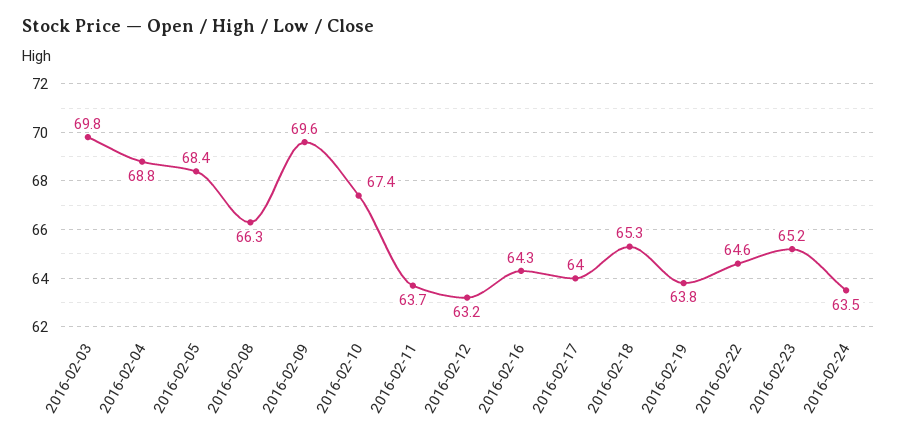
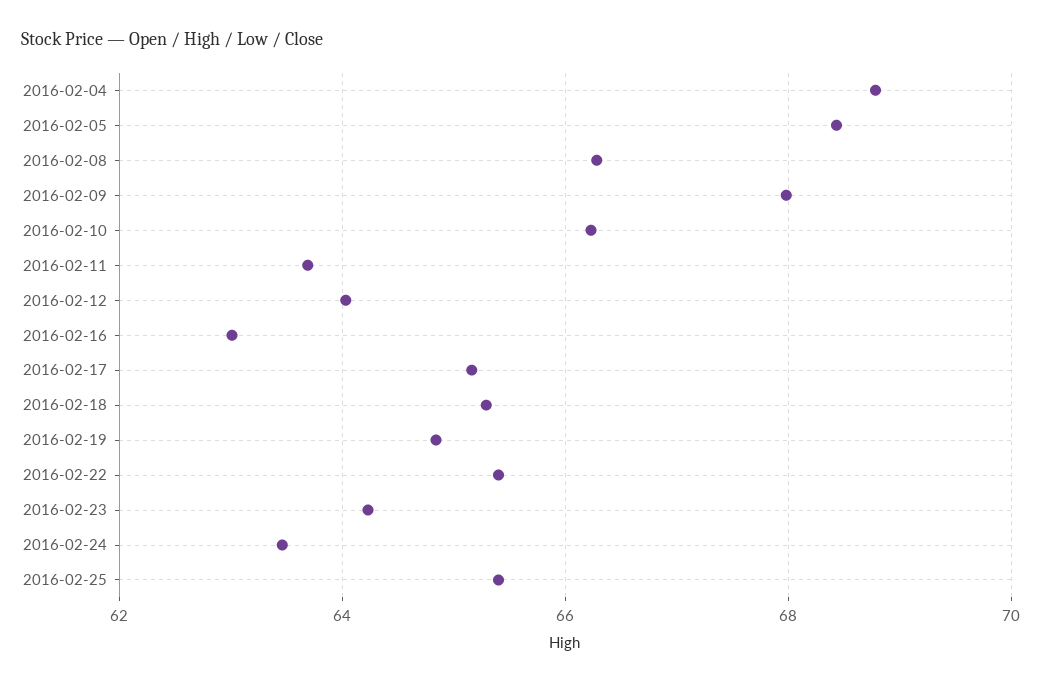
2016-02-03: 69.8 -> none
2016-02-09: 69.6 -> 68
2016-02-10: 67.4 -> 66.2
2016-02-12: 63.2 -> 64
2016-02-16: 64.3 -> 63
2016-02-17: 64 -> 65.2
2016-02-19: 63.8 -> 64.8
2016-02-22: 64.6 -> 65.4
2016-02-23: 65.2 -> 64.2
2016-02-25: none -> 65.4

